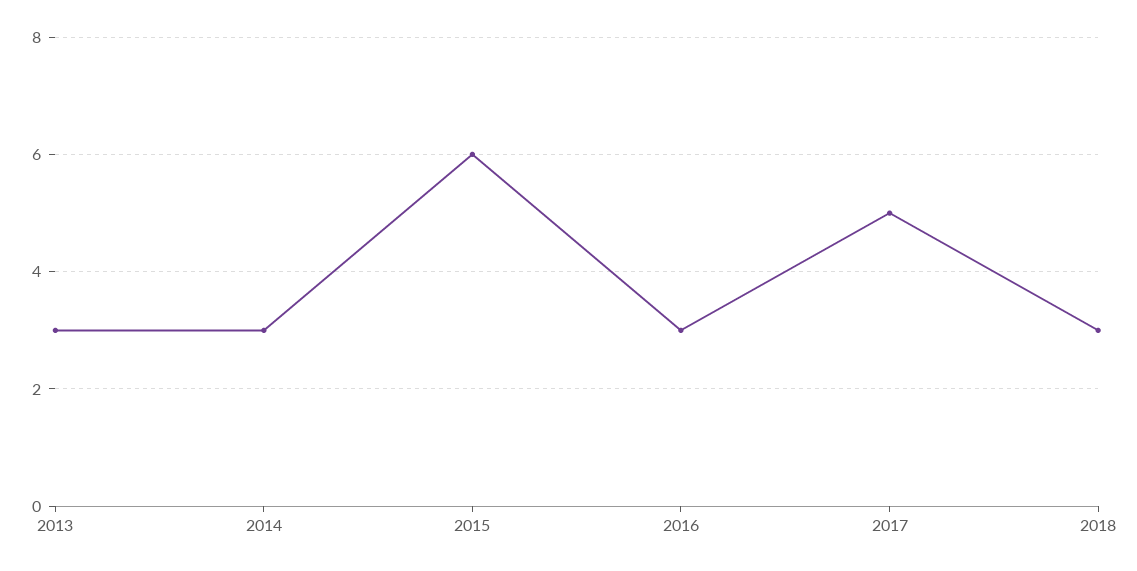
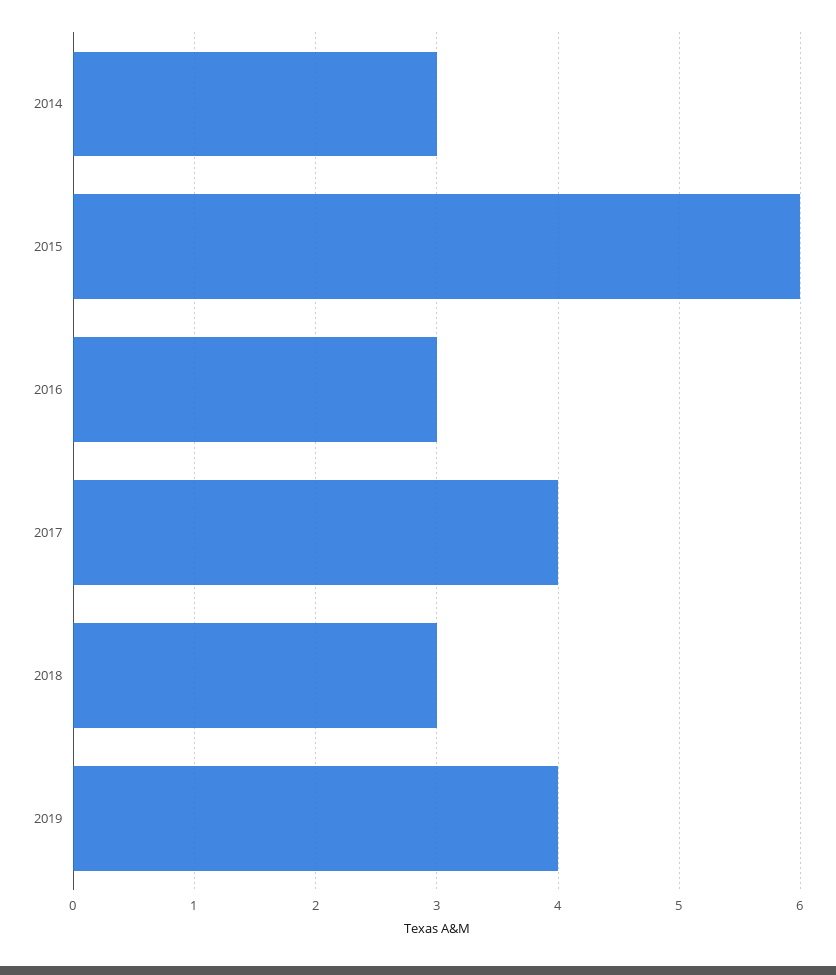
2013: 3 -> none
2017: 5 -> 4
2019: none -> 4

